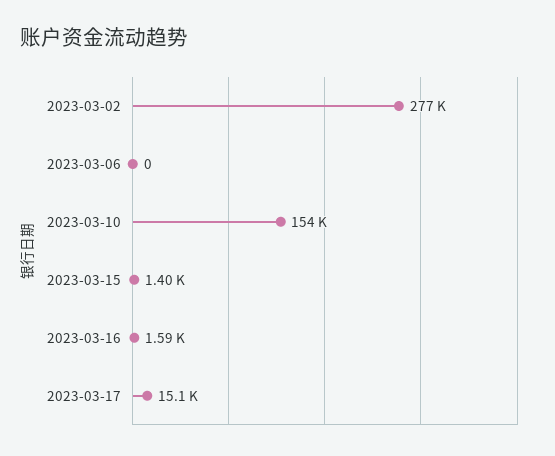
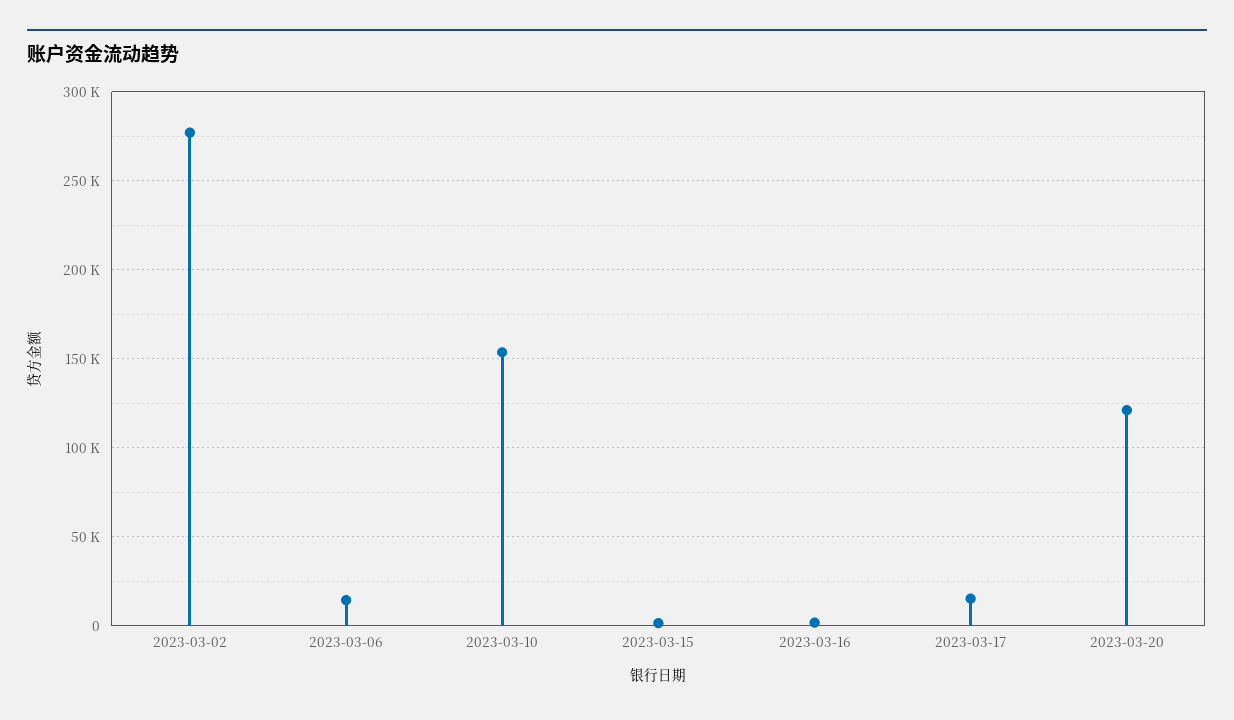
2023-03-06: 0 -> 15000
2023-03-20: none -> 120000

